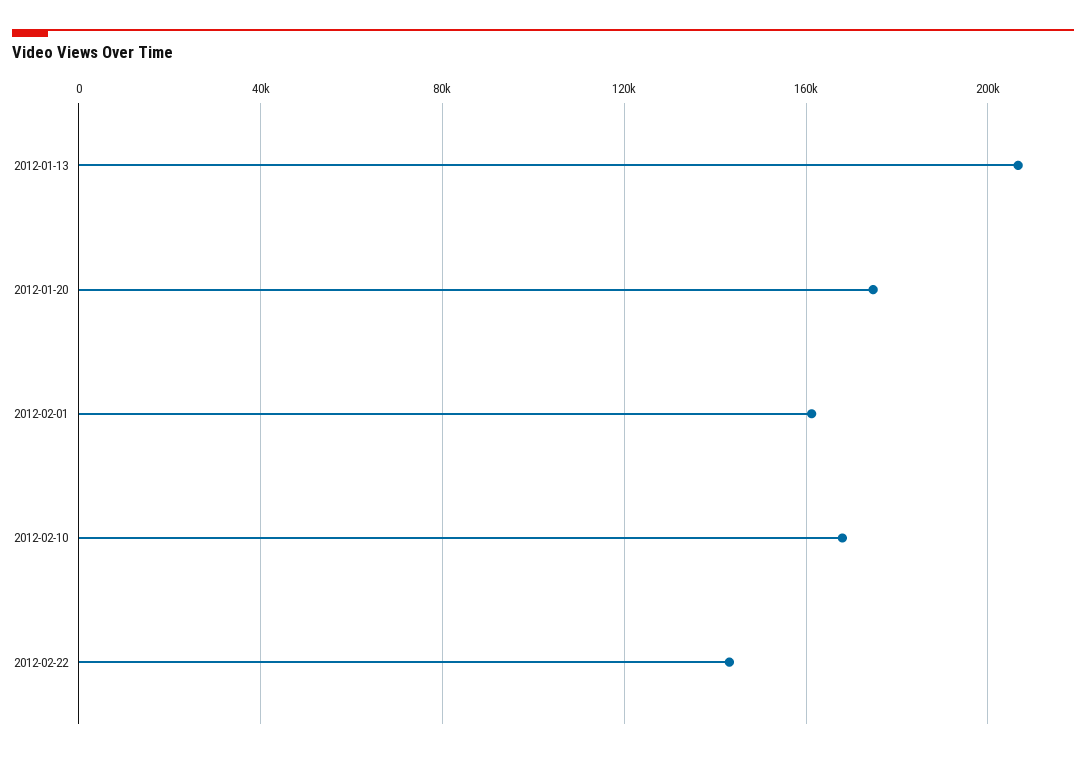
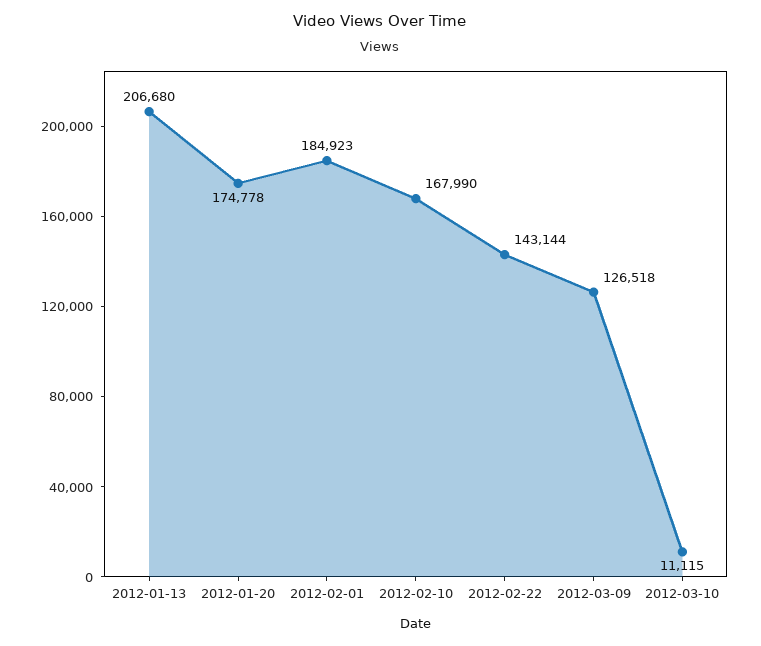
2012-02-01: 160000 -> 184923
2012-03-09: none -> 126518
2012-03-10: none -> 11115

